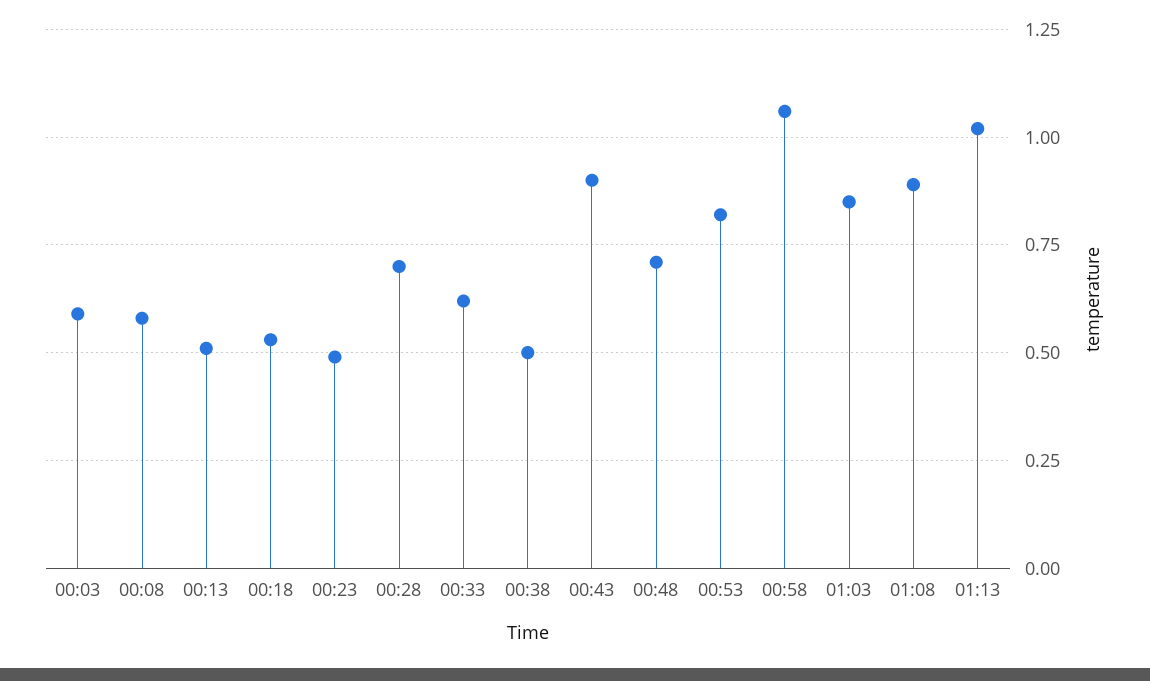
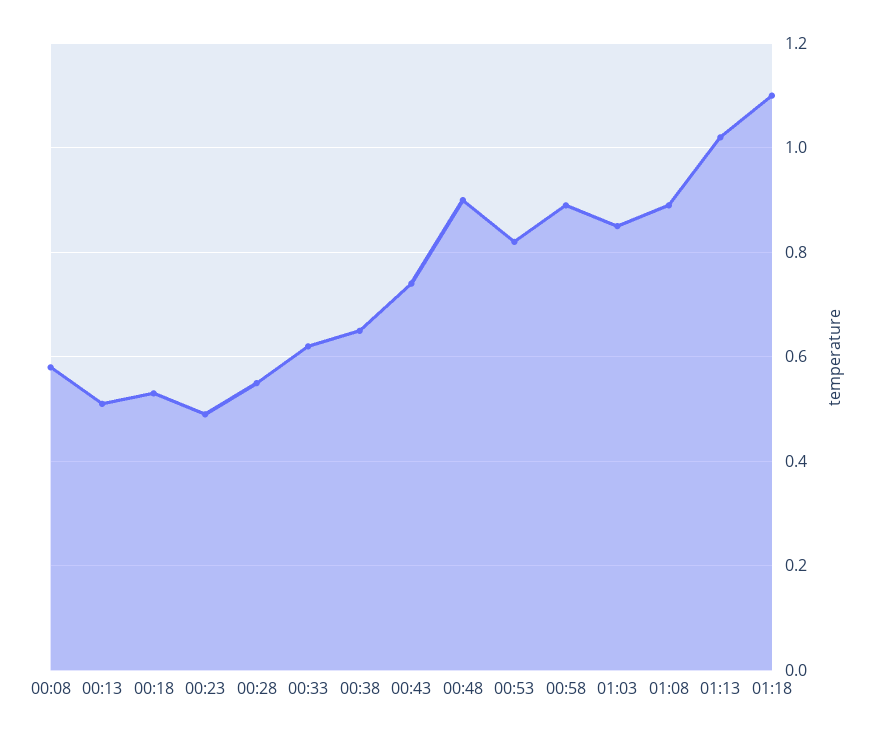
00:03: 0.6 -> none
00:28: 0.7 -> 0.55
00:38: 0.5 -> 0.65
00:43: 0.9 -> 0.75
00:48: 0.7 -> 0.9
00:58: 1.05 -> 0.9
01:18: none -> 1.1

